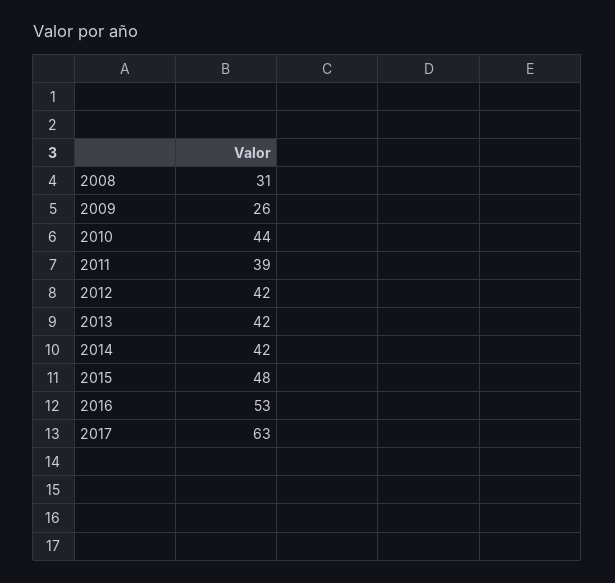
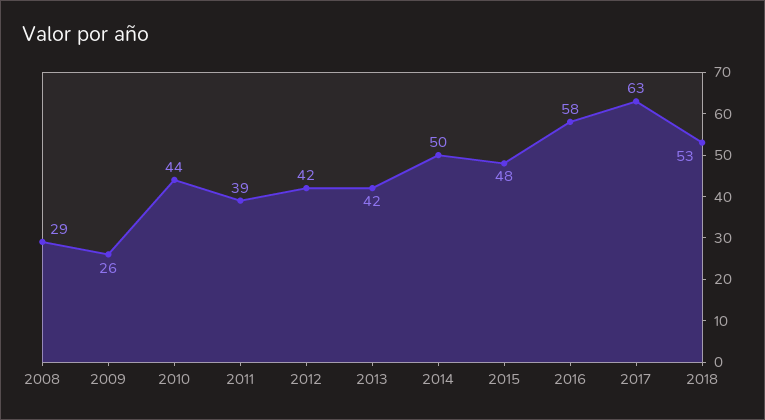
2008: 31 -> 29
2014: 42 -> 50
2016: 53 -> 58
2018: none -> 53

